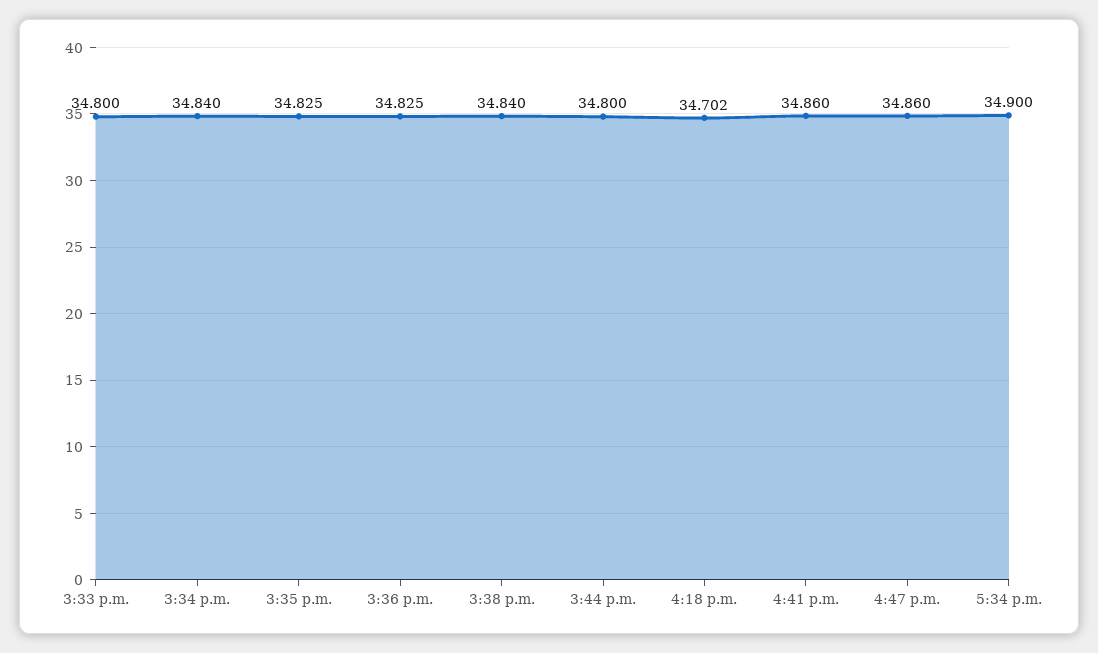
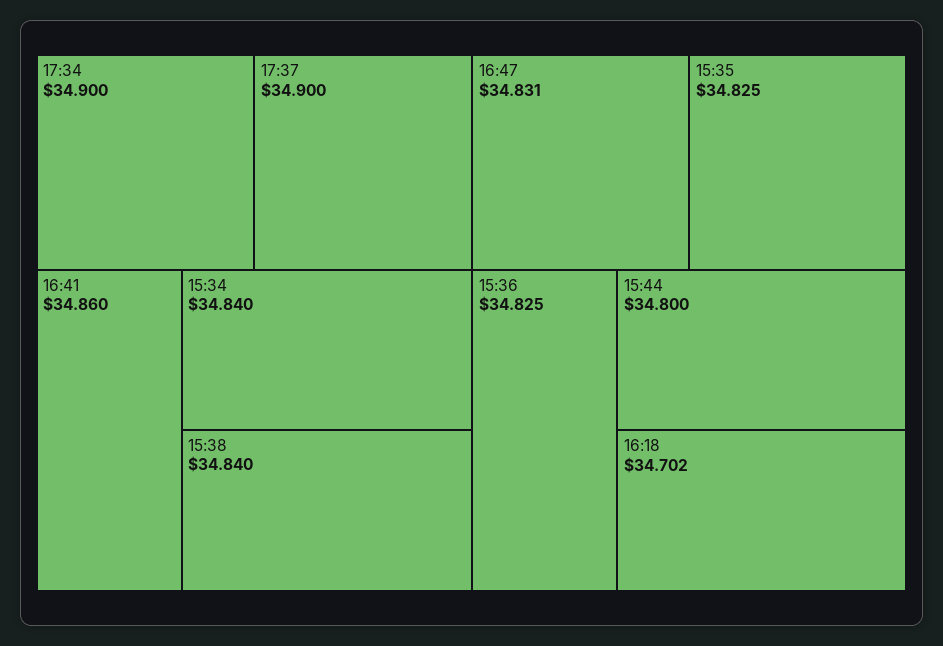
3:33 p.m.: 34.8 -> none
4:47 p.m.: 34.86 -> 34.831
17:37: none -> 34.9

